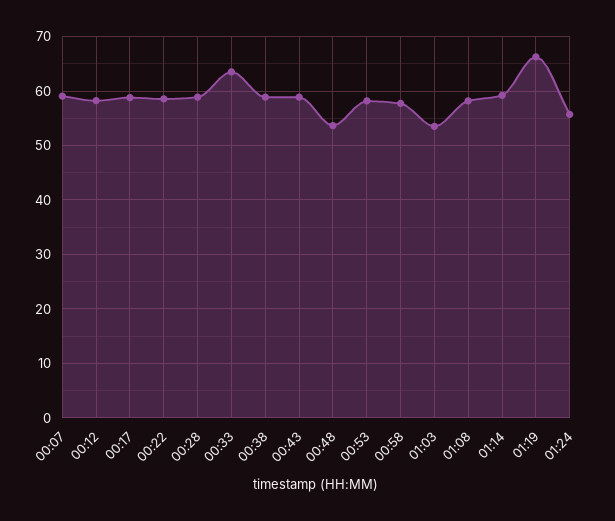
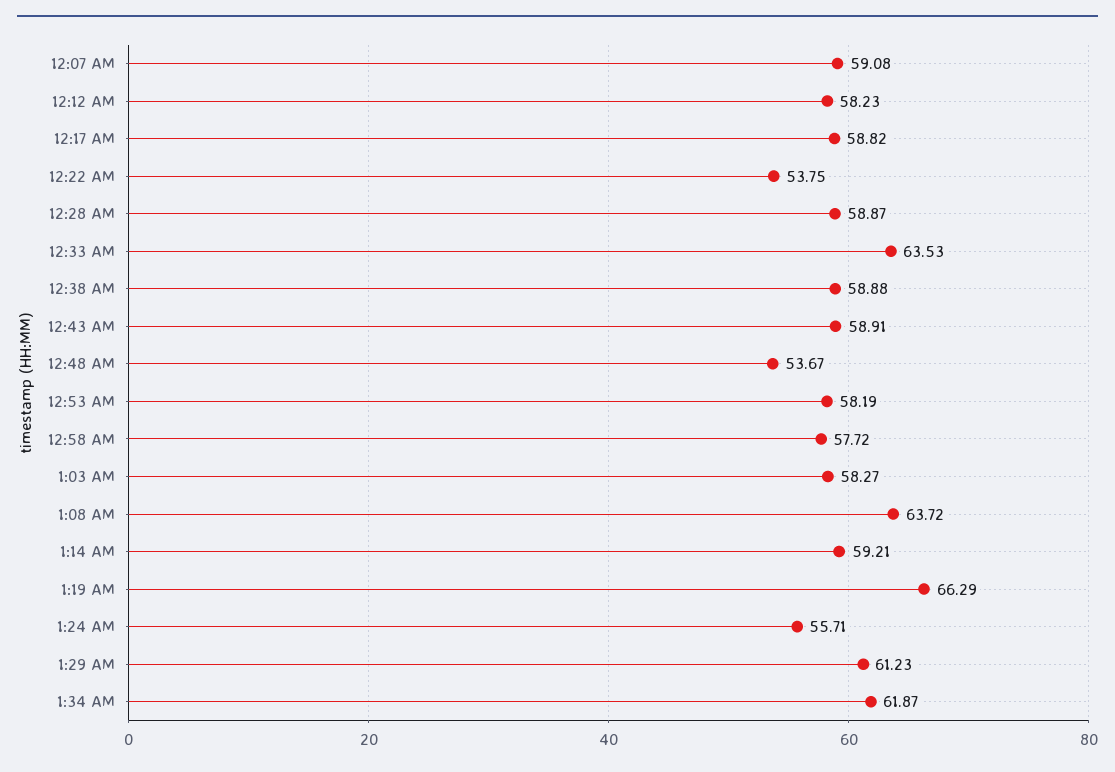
00:22: 58 -> 53.75
01:03: 54 -> 58.27
01:08: 58 -> 63.72
1:29 AM: none -> 61.23
1:34 AM: none -> 61.87

